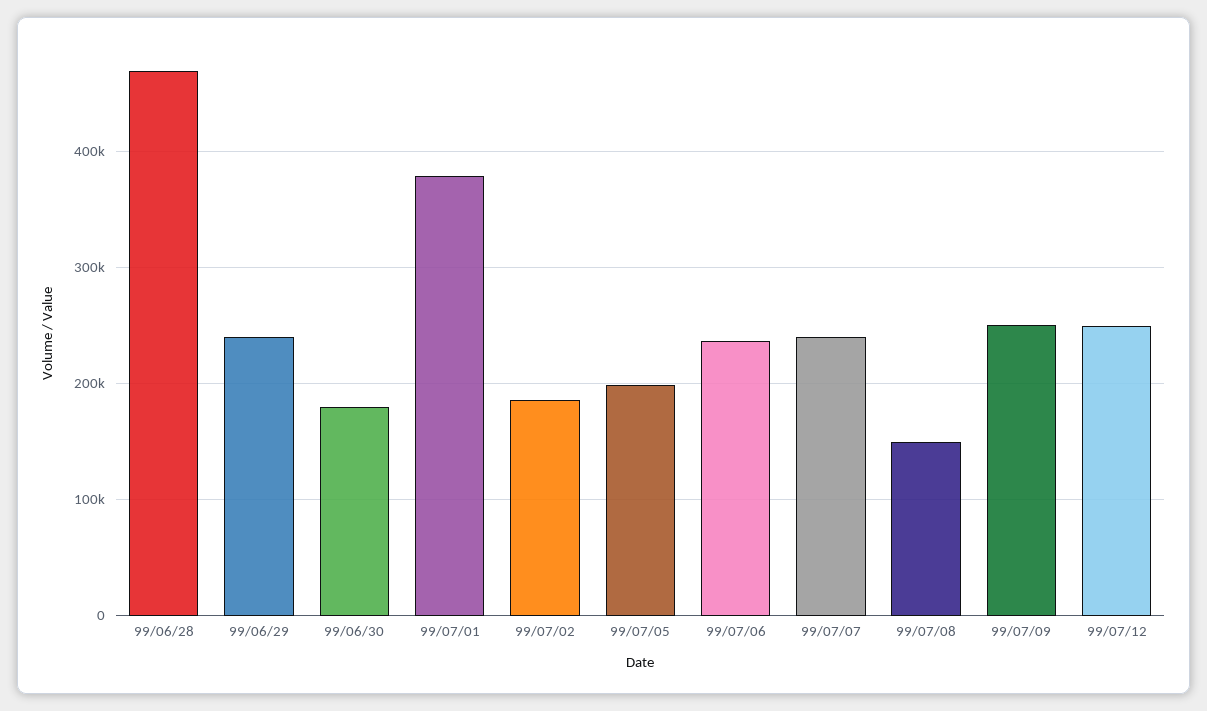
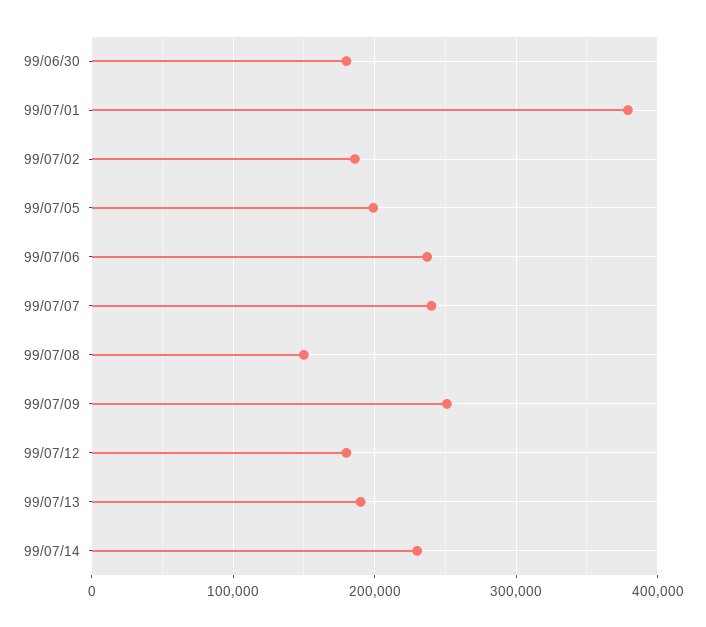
99/06/28: 470000 -> none
99/06/29: 240000 -> none
99/07/12: 250000 -> 180000
99/07/13: none -> 190000
99/07/14: none -> 230000

